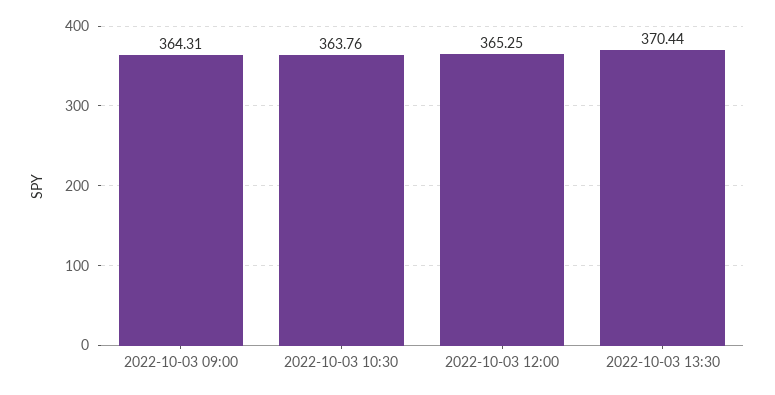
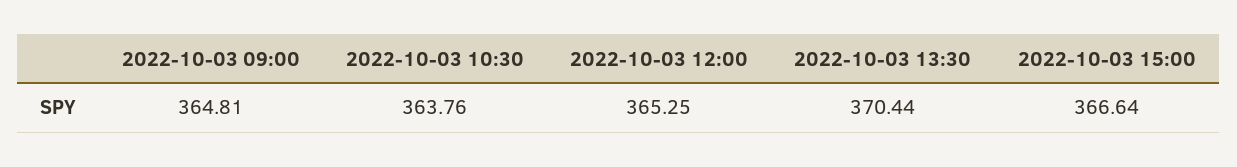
2022-10-03 09:00: 364.31 -> 364.81
2022-10-03 15:00: none -> 366.64

